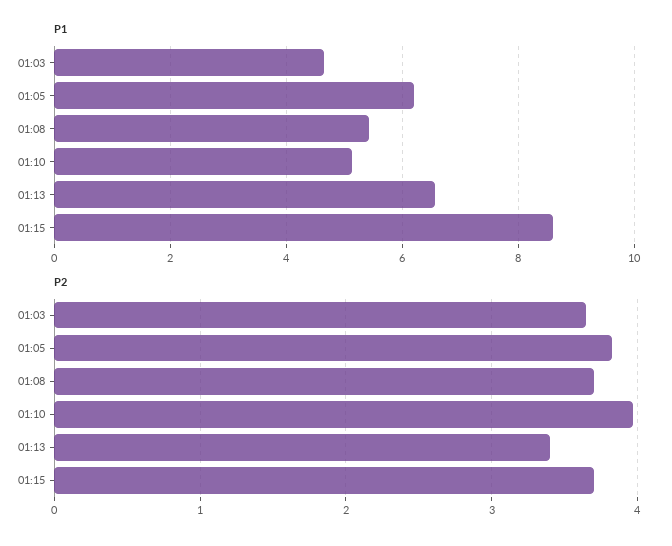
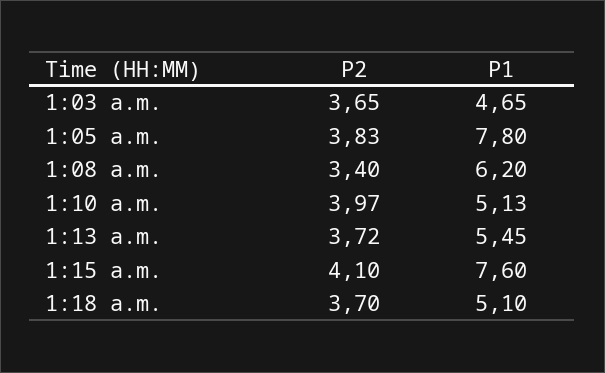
P1, 01:05: 6.2 -> 7.8
P1, 01:08: 5.4 -> 6.2
P1, 01:13: 6.6 -> 5.45
P1, 01:15: 8.6 -> 7.6
P2, 01:08: 3.7 -> 3.4
P2, 01:13: 3.4 -> 3.72
P2, 01:15: 3.7 -> 4.1
P2, 1:18 a.m.: none -> 3.7
P1, 1:18 a.m.: none -> 5.1

